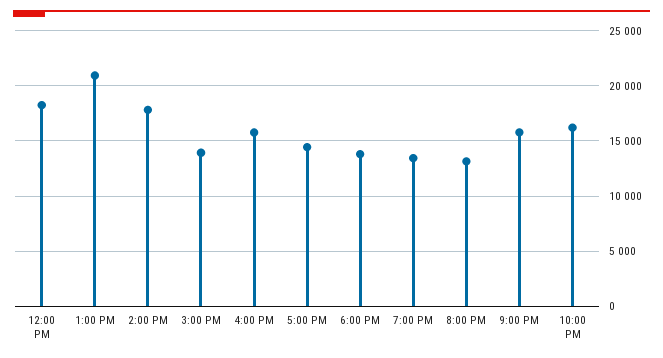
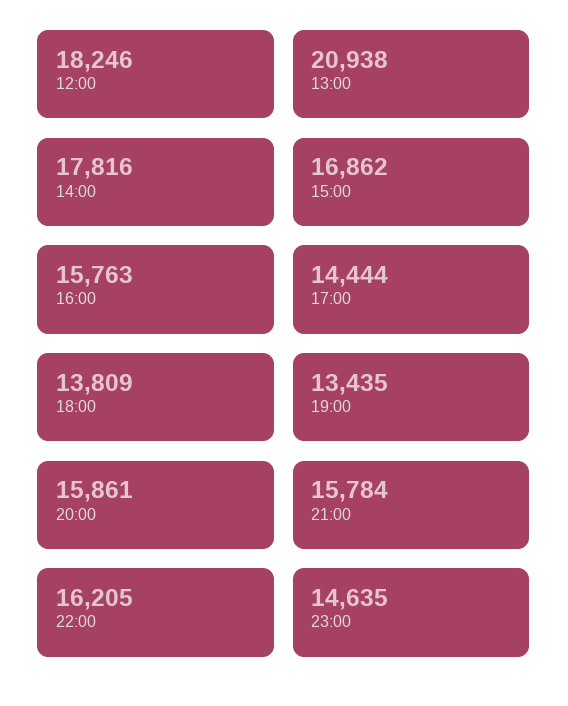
3:00 PM: 14000 -> 16862
8:00 PM: 13000 -> 15861
23:00: none -> 14635

